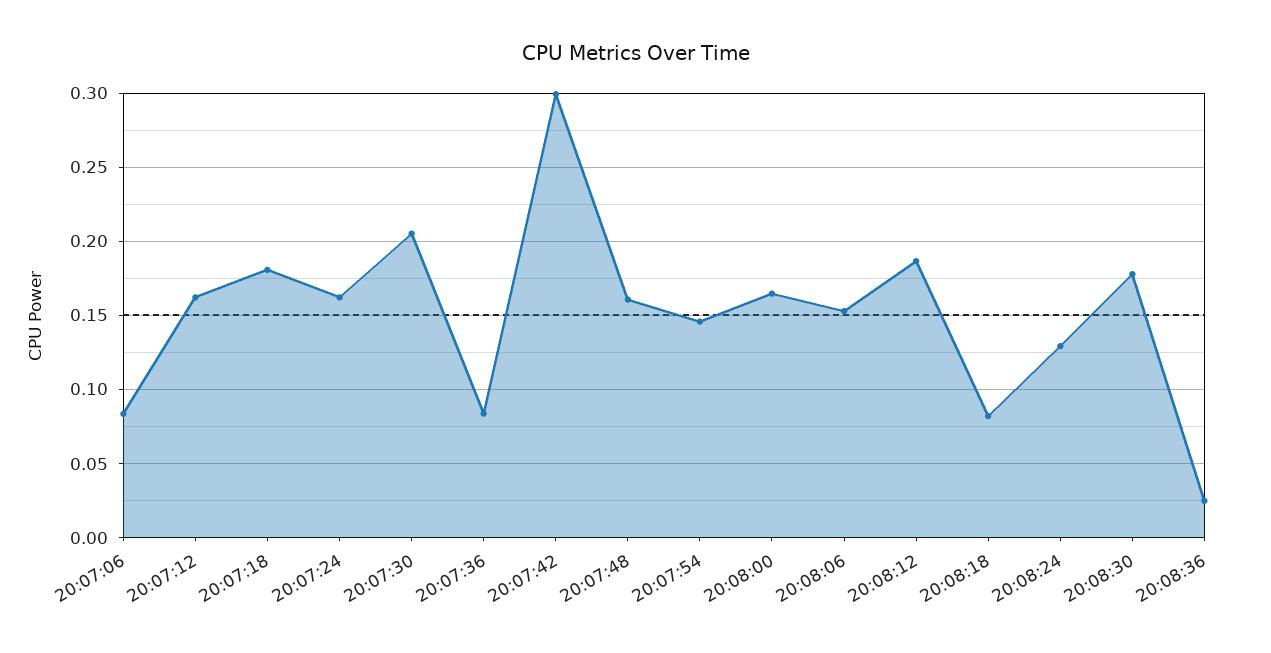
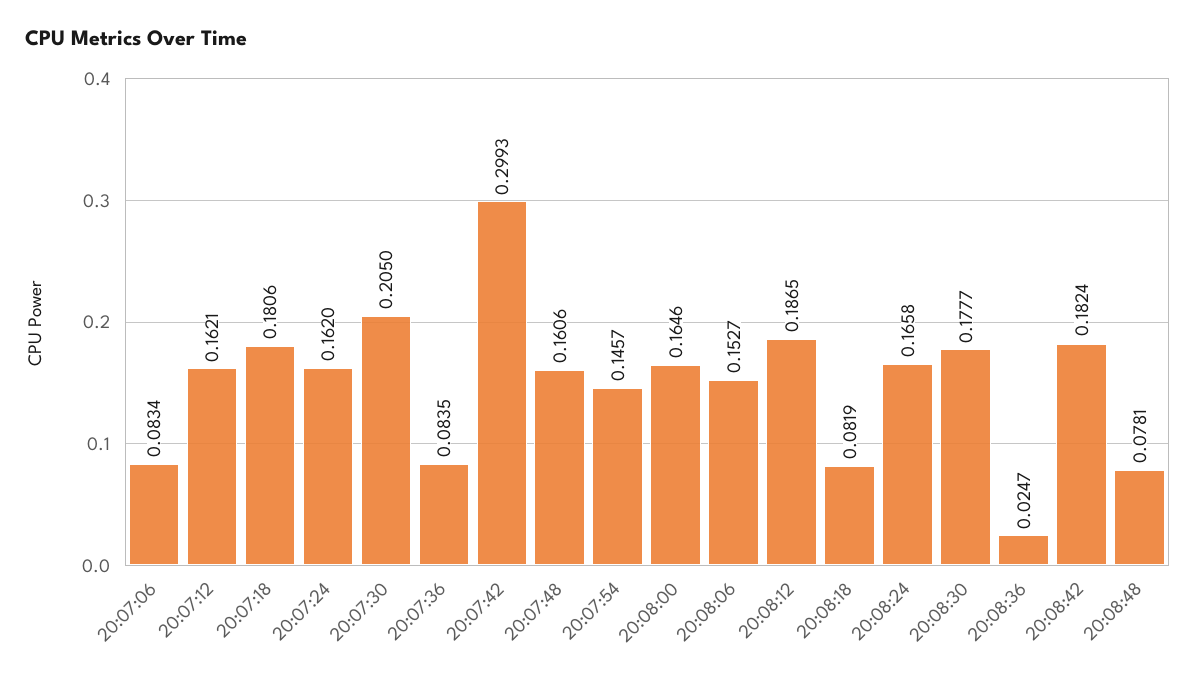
20:08:24: 0.13 -> 0.1658
20:08:42: none -> 0.1824
20:08:48: none -> 0.0781

